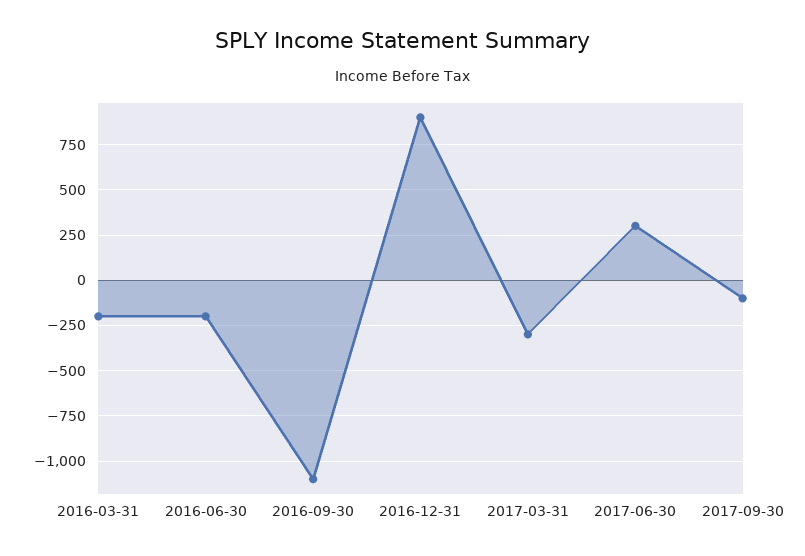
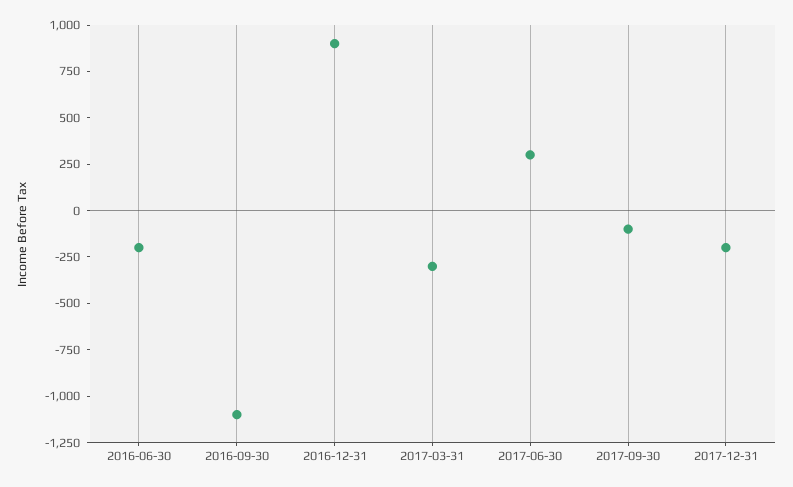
2016-03-31: -200 -> none
2017-12-31: none -> -200

